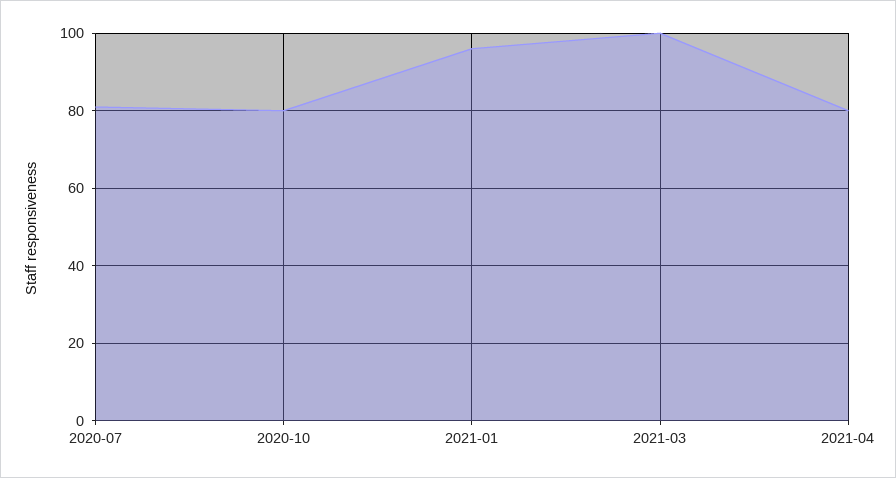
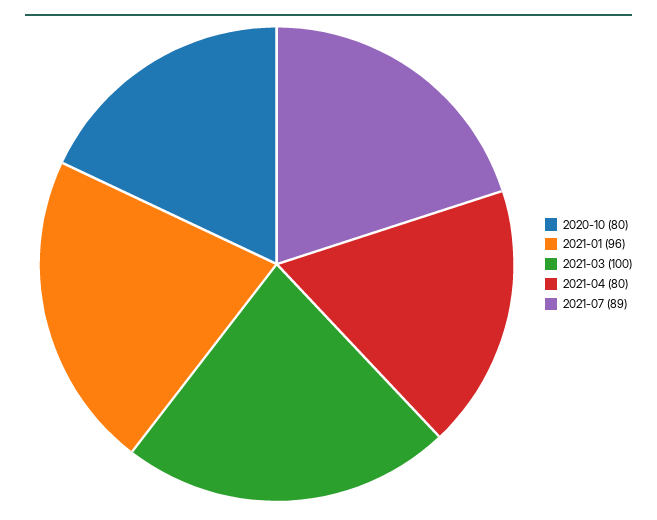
2020-07: 80 -> none
2021-07: none -> 89

